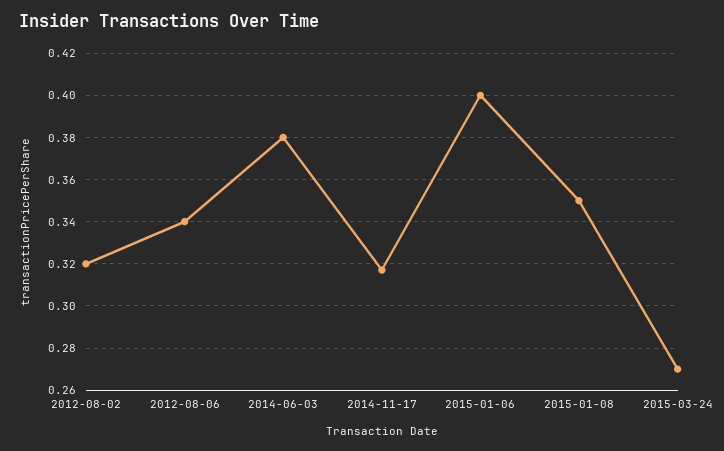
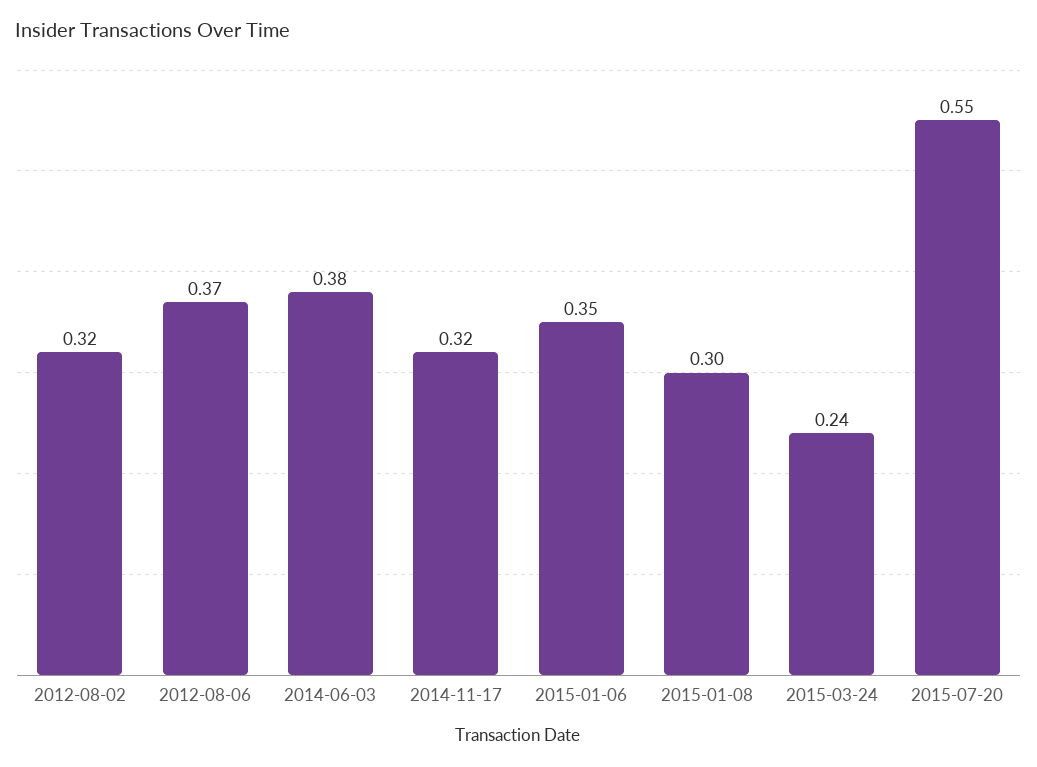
2012-08-06: 0.34 -> 0.37
2015-01-06: 0.4 -> 0.35
2015-01-08: 0.35 -> 0.3
2015-03-24: 0.27 -> 0.24
2015-07-20: none -> 0.55

